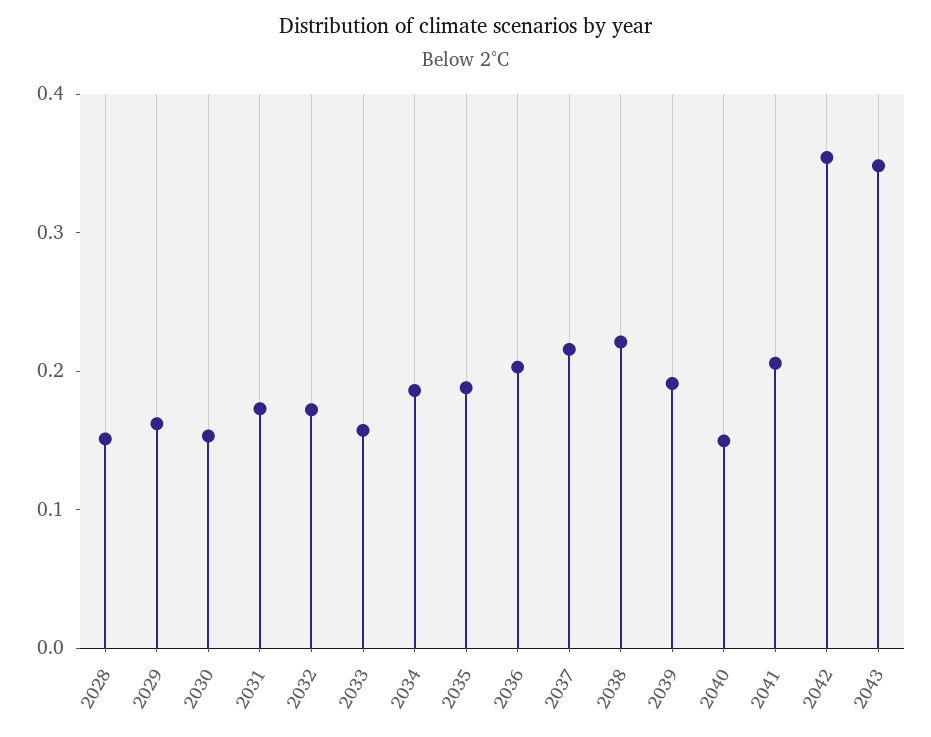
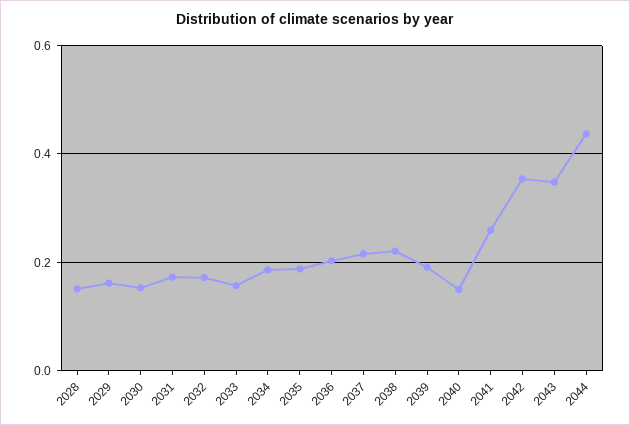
2041: 0.2 -> 0.26
2044: none -> 0.44

